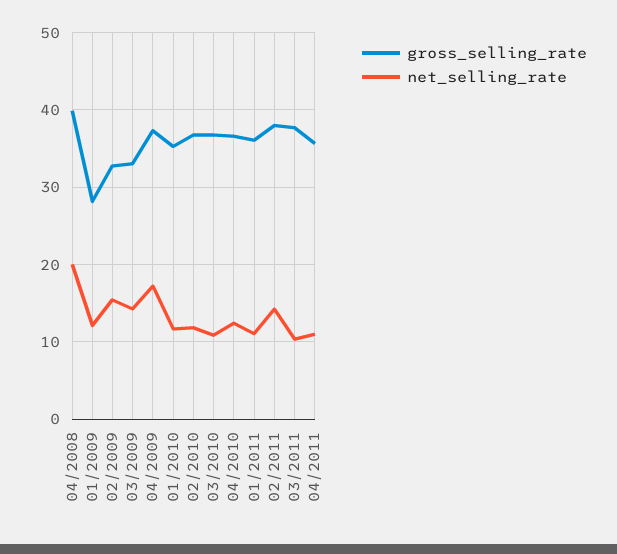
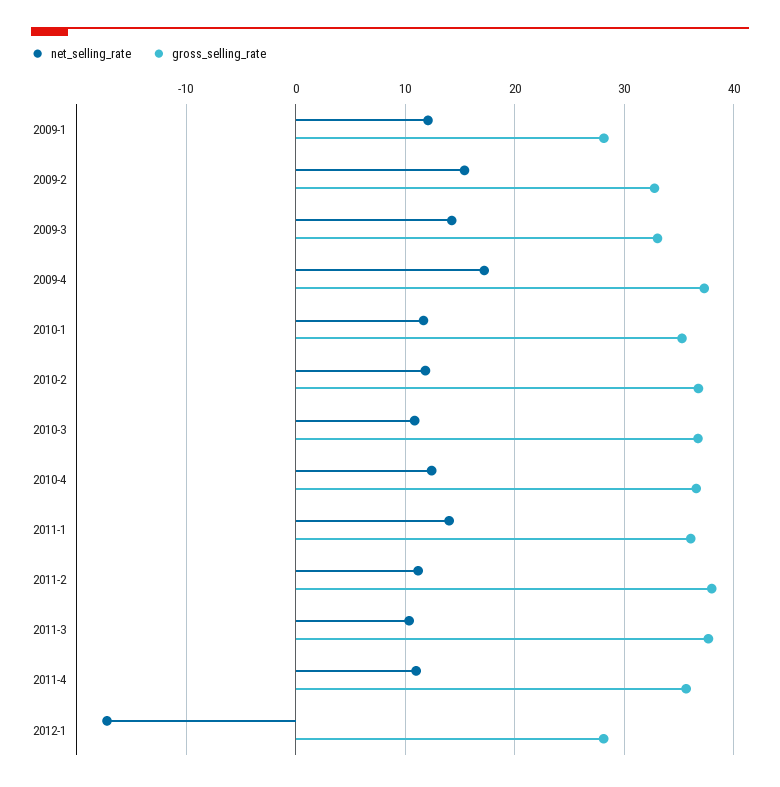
gross_selling_rate, 04/2008: 40 -> none
net_selling_rate, 04/2008: 20 -> none
net_selling_rate, 01/2011: 11 -> 14
net_selling_rate, 02/2011: 14 -> 11
net_selling_rate, 2012-1: none -> -17
gross_selling_rate, 2012-1: none -> 28

